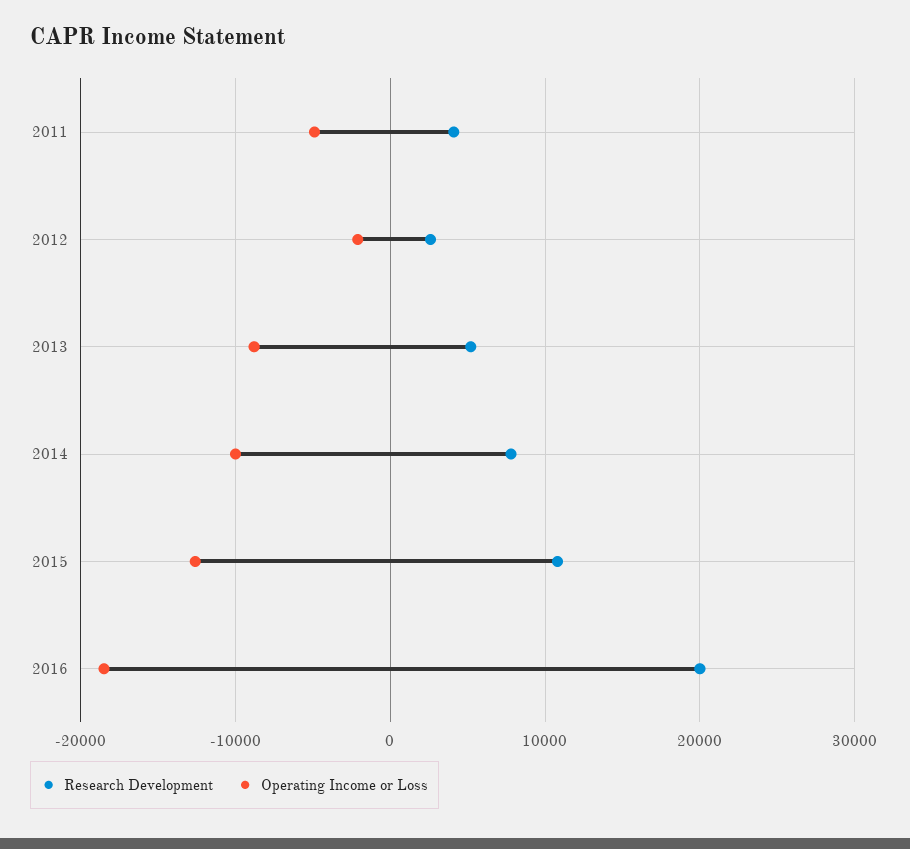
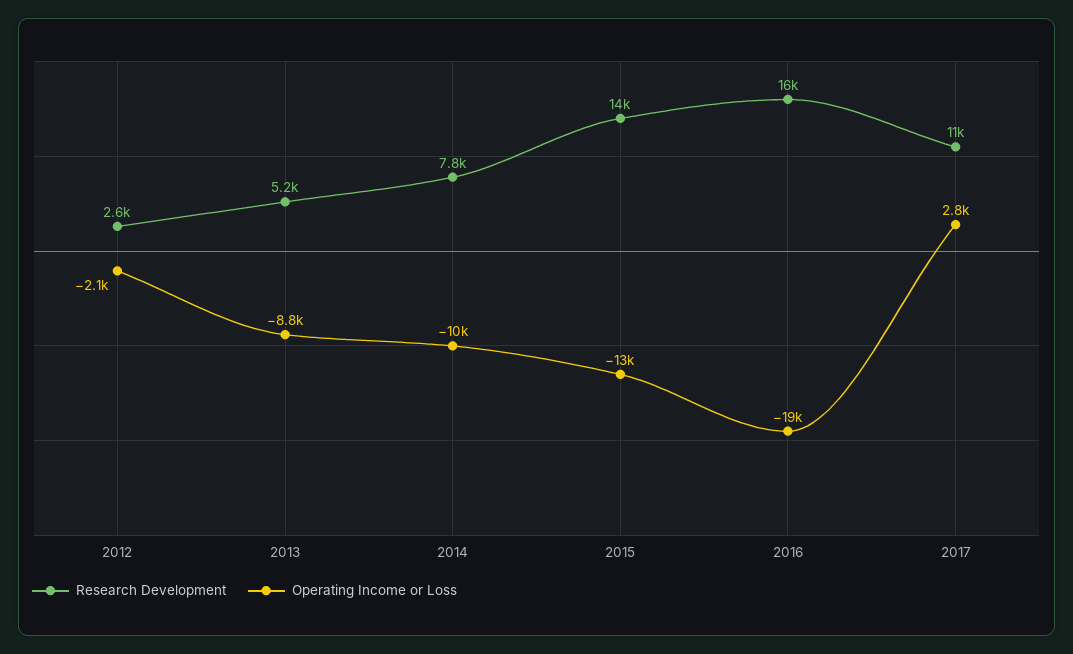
Research Development, 2011: 4000 -> none
Operating Income or Loss, 2011: -5000 -> none
Research Development, 2015: 11000 -> 14000
Research Development, 2016: 20000 -> 16000
Research Development, 2017: none -> 11000
Operating Income or Loss, 2017: none -> 2800

